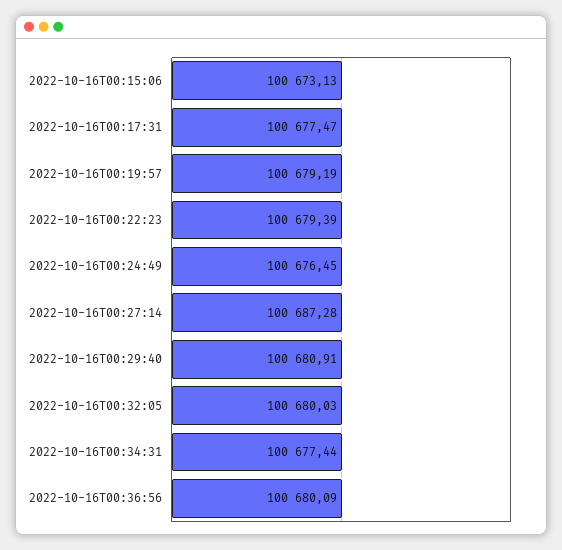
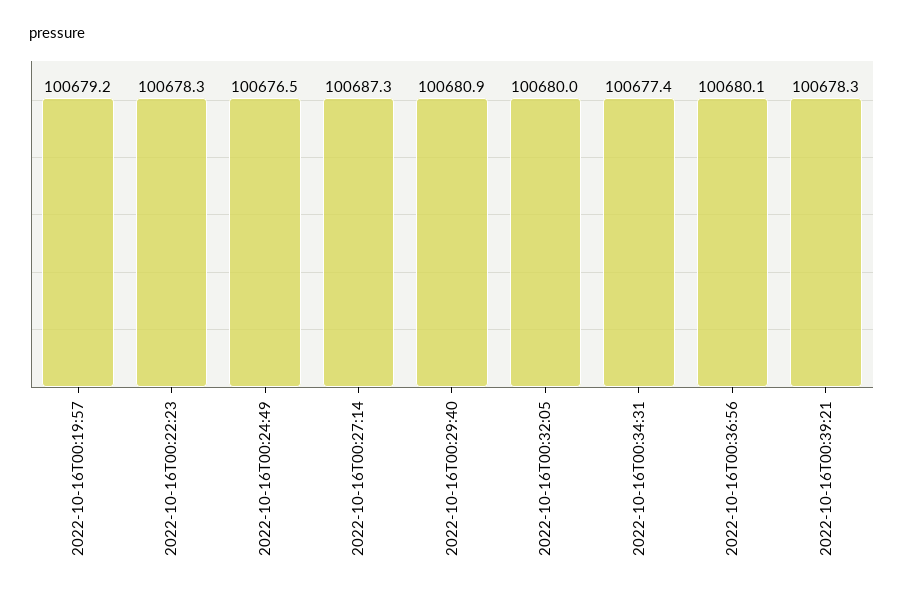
2022-10-16T00:15:06: 100673.13 -> none
2022-10-16T00:17:31: 100677.47 -> none
2022-10-16T00:22:23: 100679.39 -> 100678.3
2022-10-16T00:39:21: none -> 100678.3

